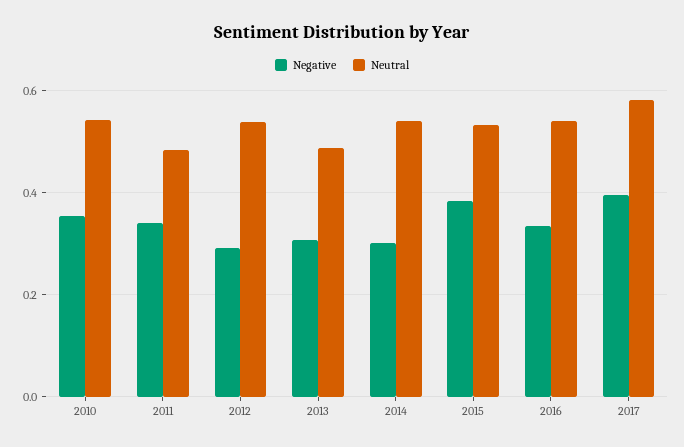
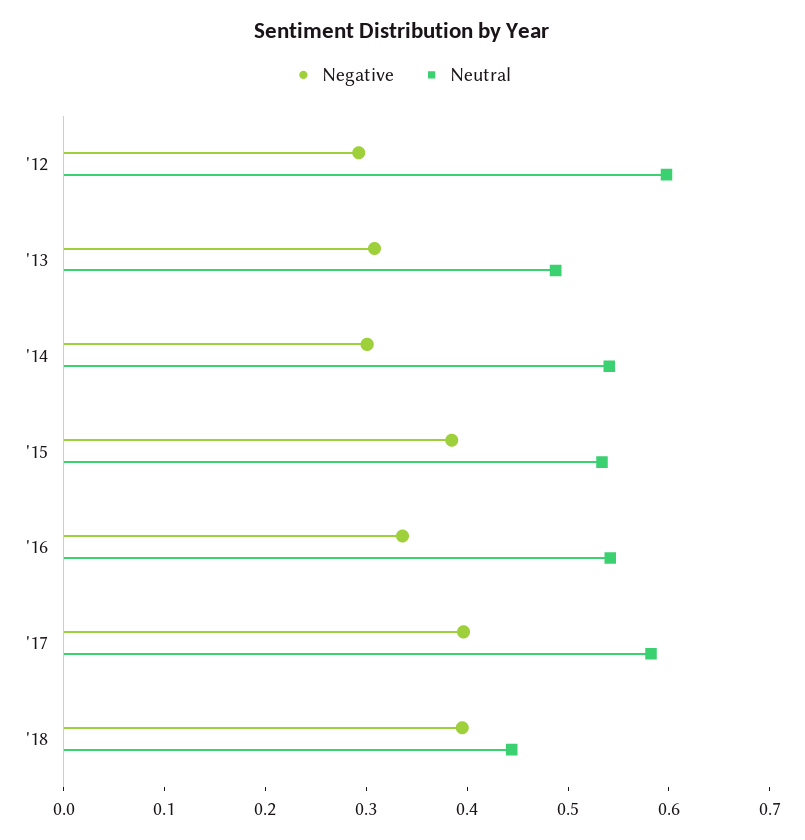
Negative, 2010: 0.36 -> none
Neutral, 2010: 0.54 -> none
Negative, 2011: 0.34 -> none
Neutral, 2011: 0.48 -> none
Neutral, 2012: 0.54 -> 0.6
Negative, '18: none -> 0.4
Neutral, '18: none -> 0.44

